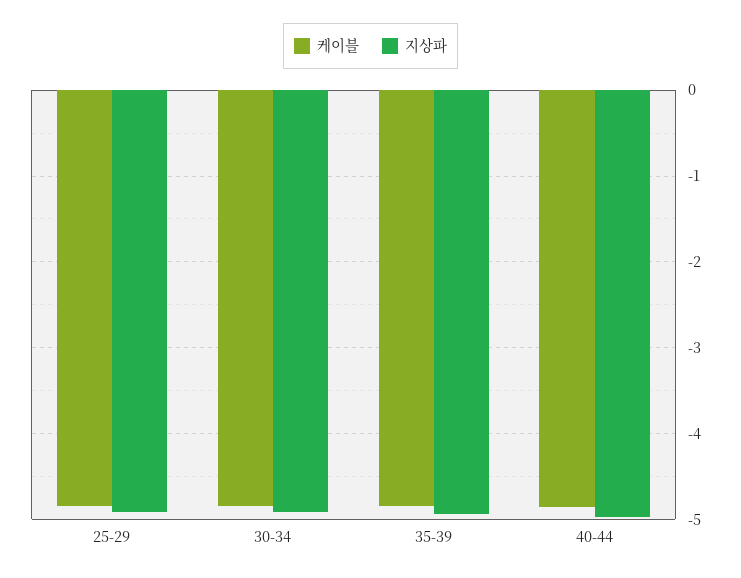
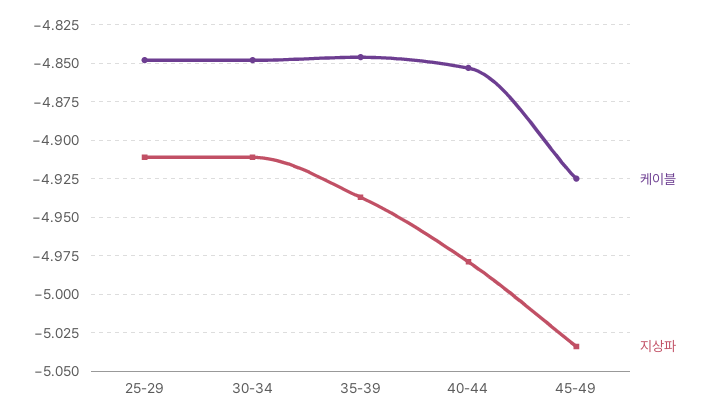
케이블, 45-49: none -> -4.925
지상파, 45-49: none -> -5.035

